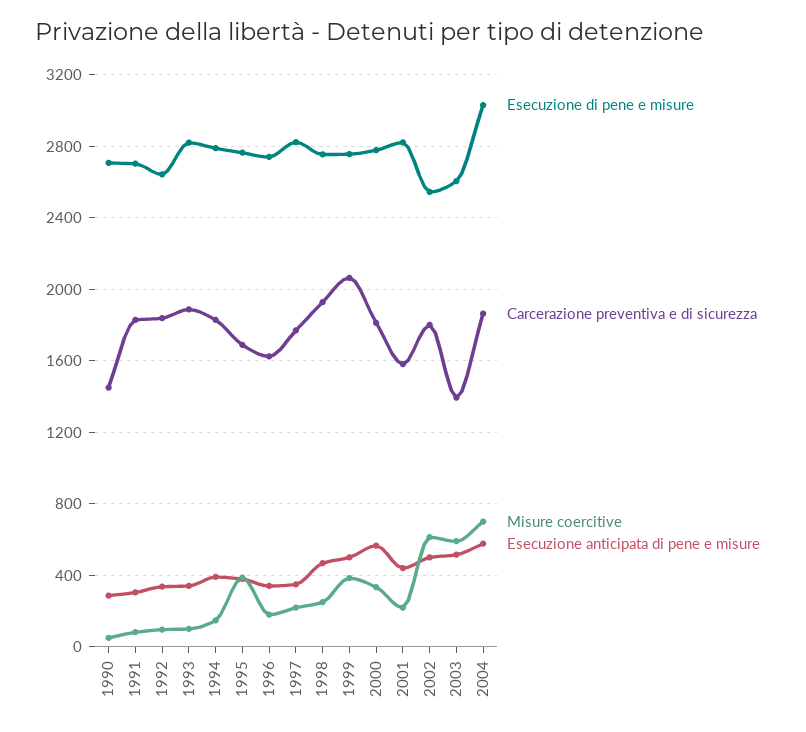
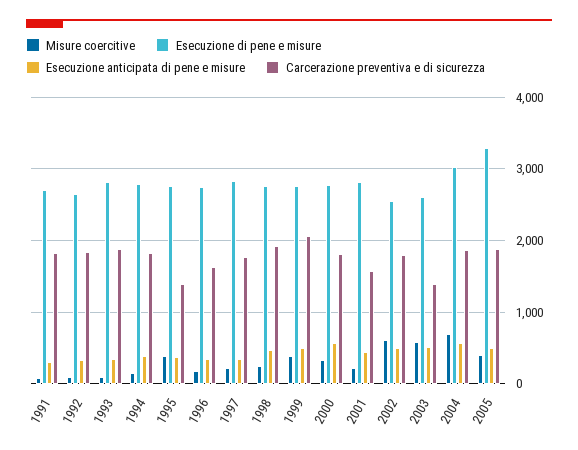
Esecuzione di pene e misure, 1990: 2700 -> none
Carcerazione preventiva e di sicurezza, 1990: 1450 -> none
Misure coercitive, 1990: 50 -> none
Esecuzione anticipata di pene e misure, 1990: 300 -> none
Carcerazione preventiva e di sicurezza, 1995: 1700 -> 1400
Misure coercitive, 2005: none -> 400
Esecuzione di pene e misure, 2005: none -> 3300
Esecuzione anticipata di pene e misure, 2005: none -> 500
Carcerazione preventiva e di sicurezza, 2005: none -> 1900

